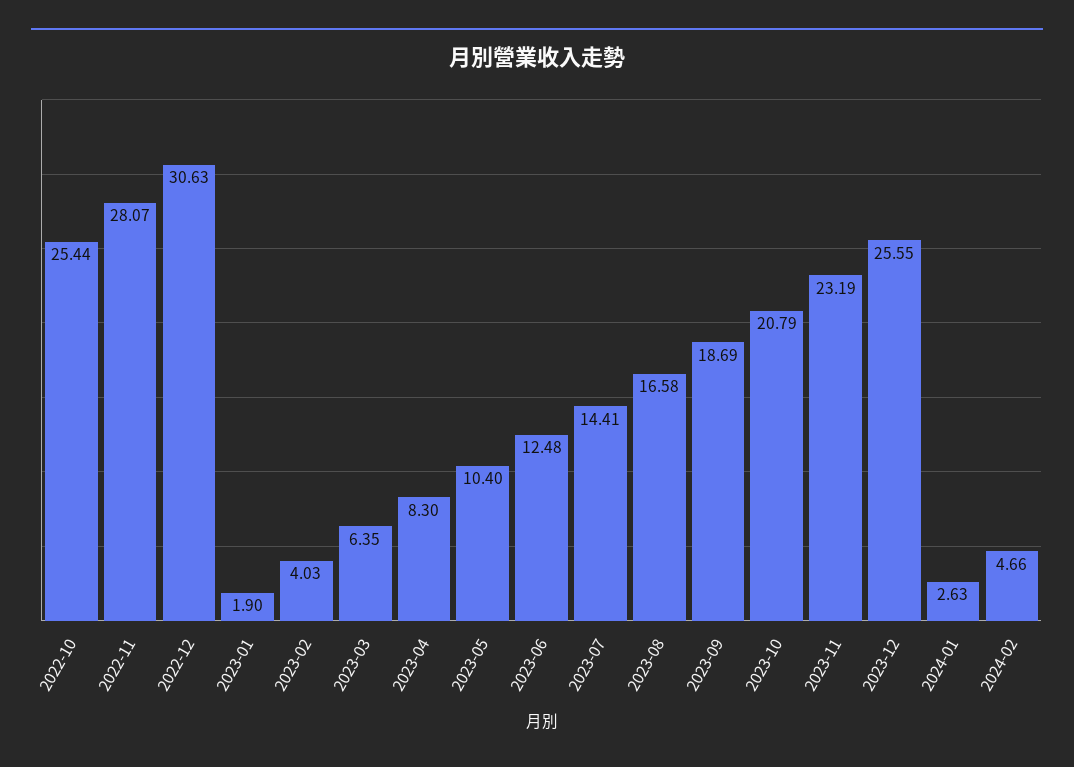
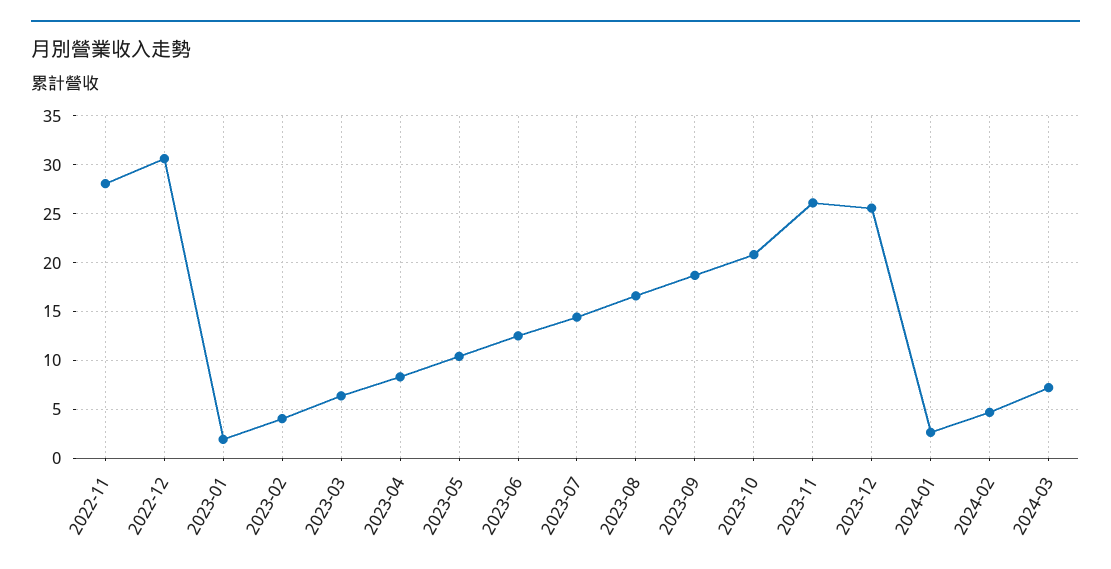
2022-10: 25.44 -> none
2023-11: 23.19 -> 26
2024-03: none -> 7

